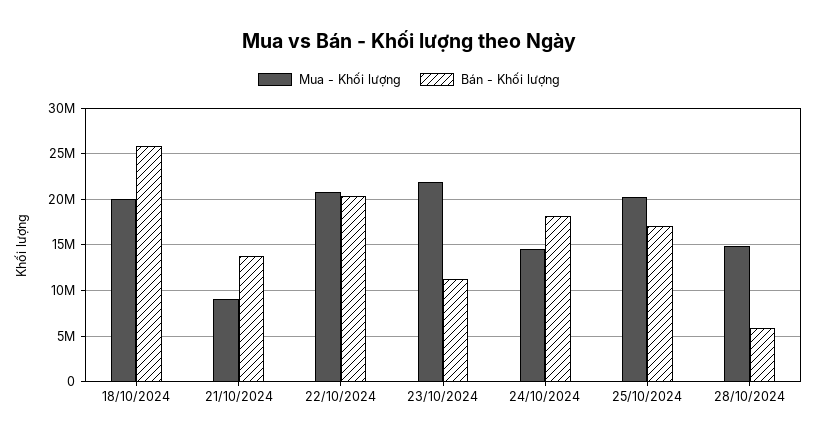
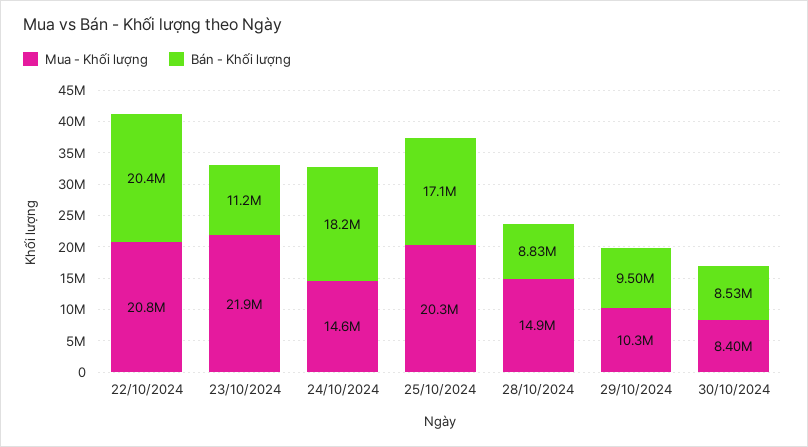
Mua - Khối lượng, 18/10/2024: 20000000 -> none
Bán - Khối lượng, 18/10/2024: 26000000 -> none
Mua - Khối lượng, 21/10/2024: 9000000 -> none
Bán - Khối lượng, 21/10/2024: 14000000 -> none
Bán - Khối lượng, 28/10/2024: 6000000 -> 8830000
Mua - Khối lượng, 29/10/2024: none -> 10300000
Bán - Khối lượng, 29/10/2024: none -> 9500000
Mua - Khối lượng, 30/10/2024: none -> 8400000
Bán - Khối lượng, 30/10/2024: none -> 8530000

